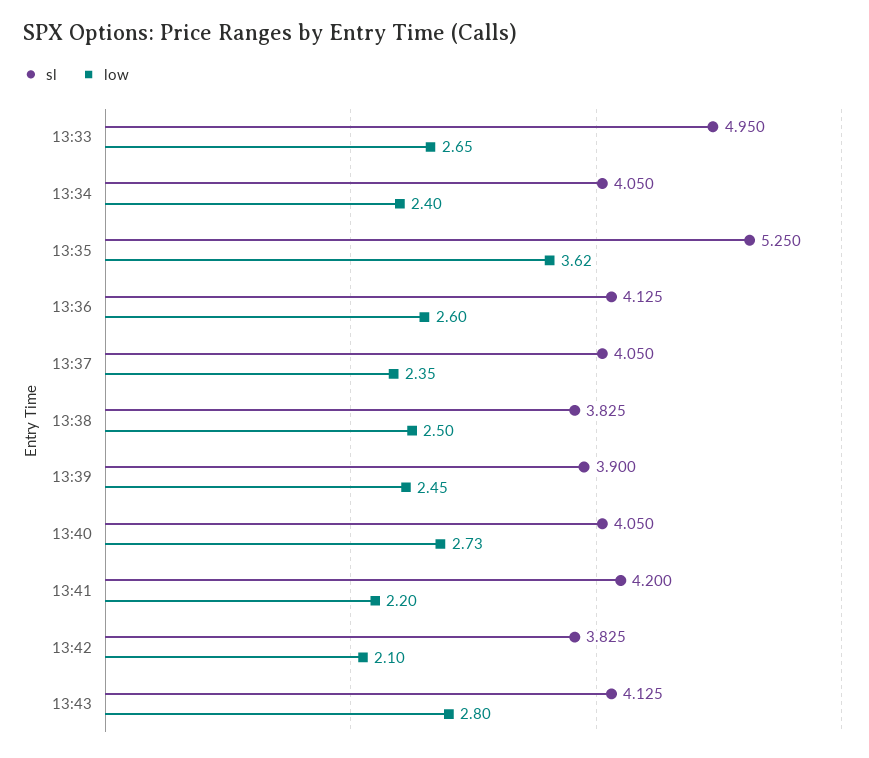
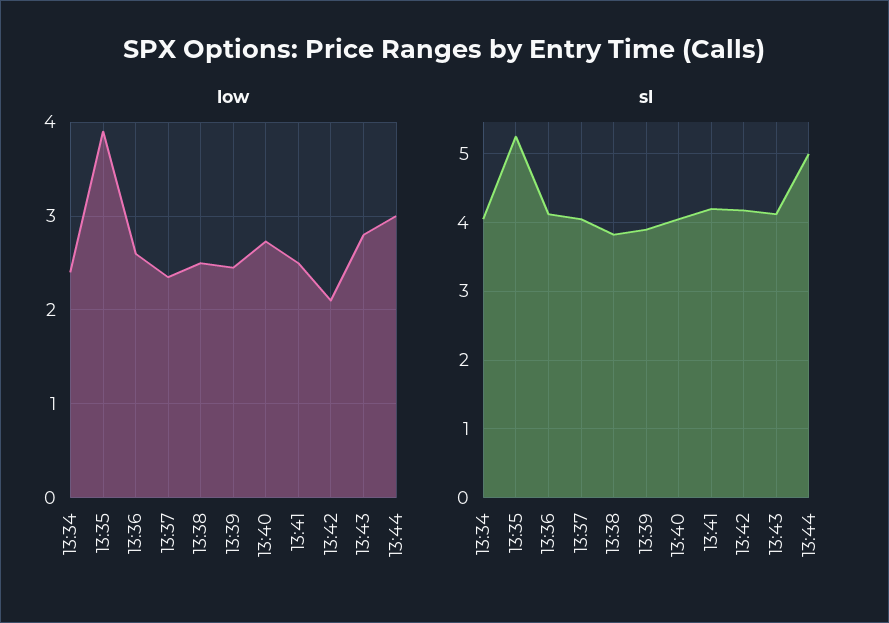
sl, 13:33: 4.95 -> none
low, 13:33: 2.65 -> none
low, 13:35: 3.62 -> 3.9
low, 13:41: 2.2 -> 2.5
sl, 13:42: 3.825 -> 4.2
low, 13:44: none -> 3
sl, 13:44: none -> 5

